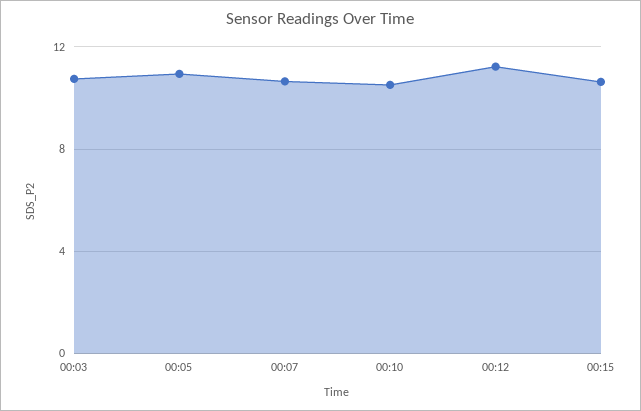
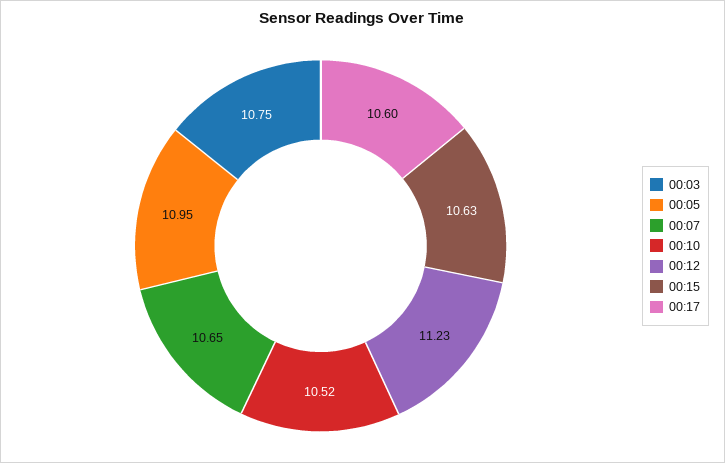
00:17: none -> 10.6

